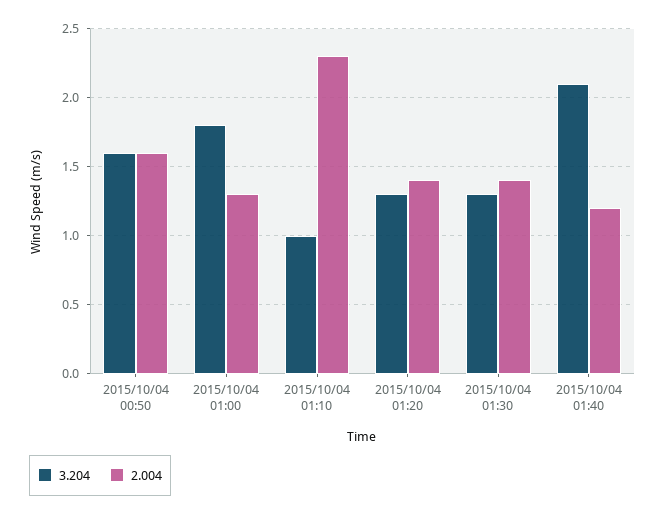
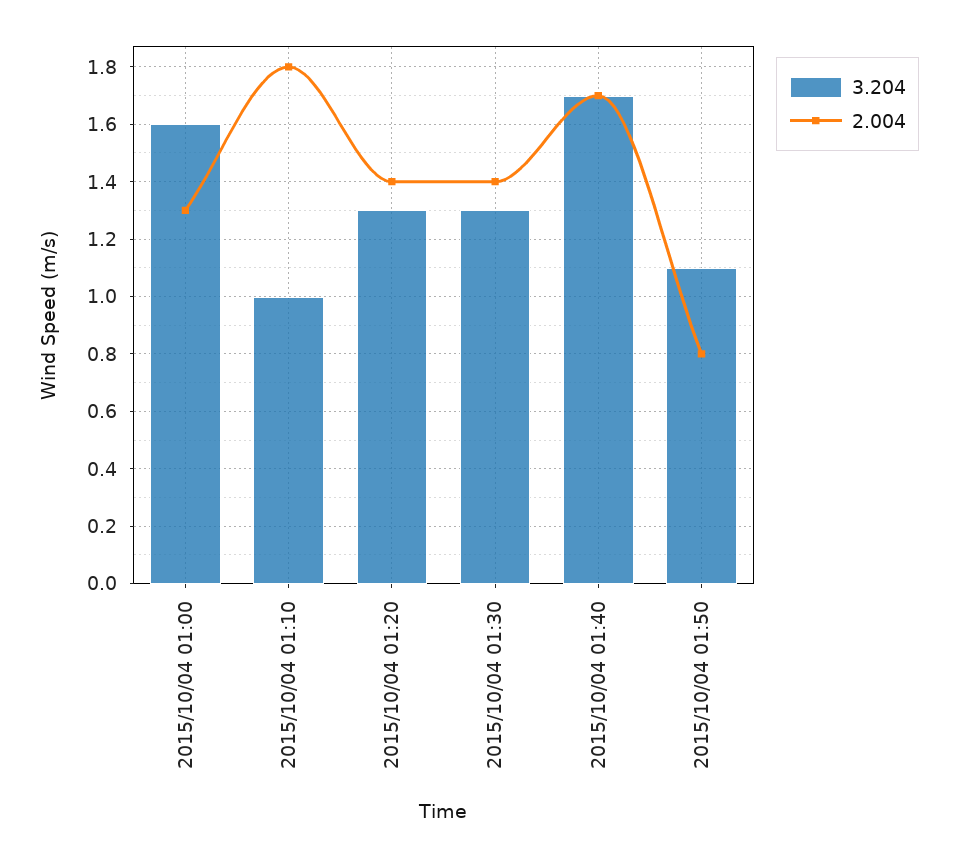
3.204, 2015/10/04 00:50: 1.6 -> none
2.004, 2015/10/04 00:50: 1.6 -> none
3.204, 2015/10/04 01:00: 1.8 -> 1.6
2.004, 2015/10/04 01:10: 2.3 -> 1.8
3.204, 2015/10/04 01:40: 2.1 -> 1.7
2.004, 2015/10/04 01:40: 1.2 -> 1.7
3.204, 2015/10/04 01:50: none -> 1.1
2.004, 2015/10/04 01:50: none -> 0.8

